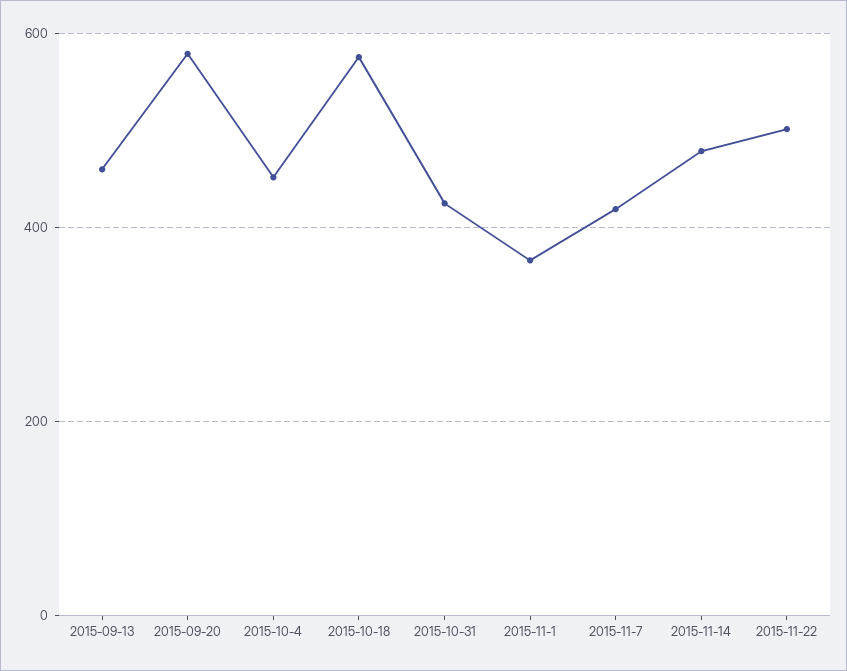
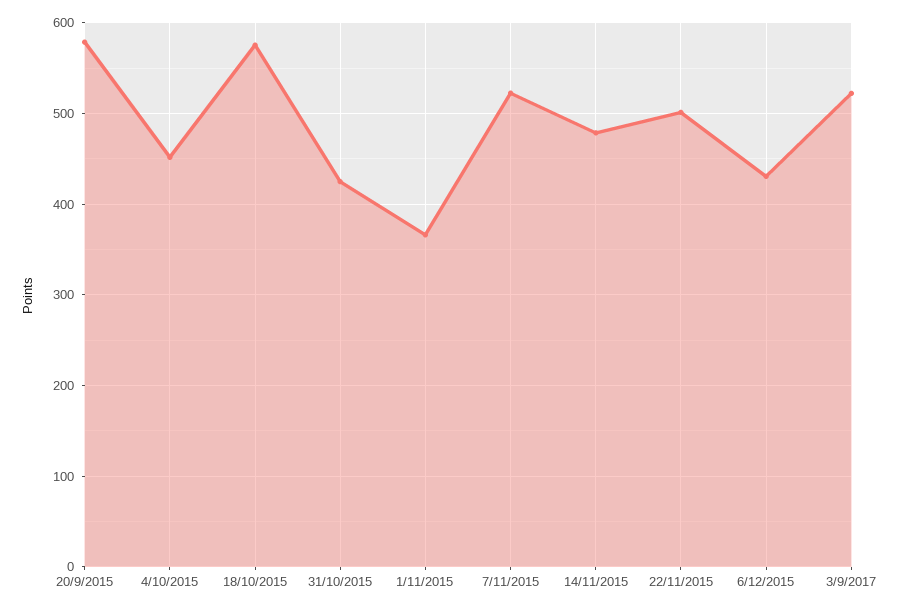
2015-09-13: 460 -> none
2015-11-7: 420 -> 520
6/12/2015: none -> 430
3/9/2017: none -> 520

